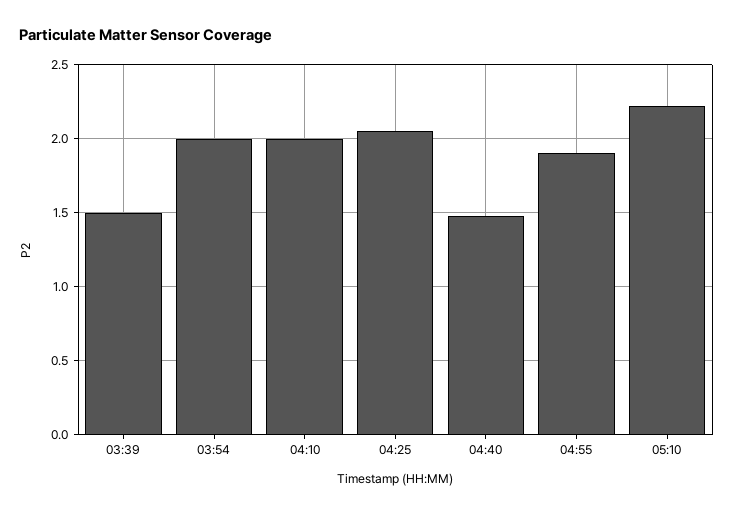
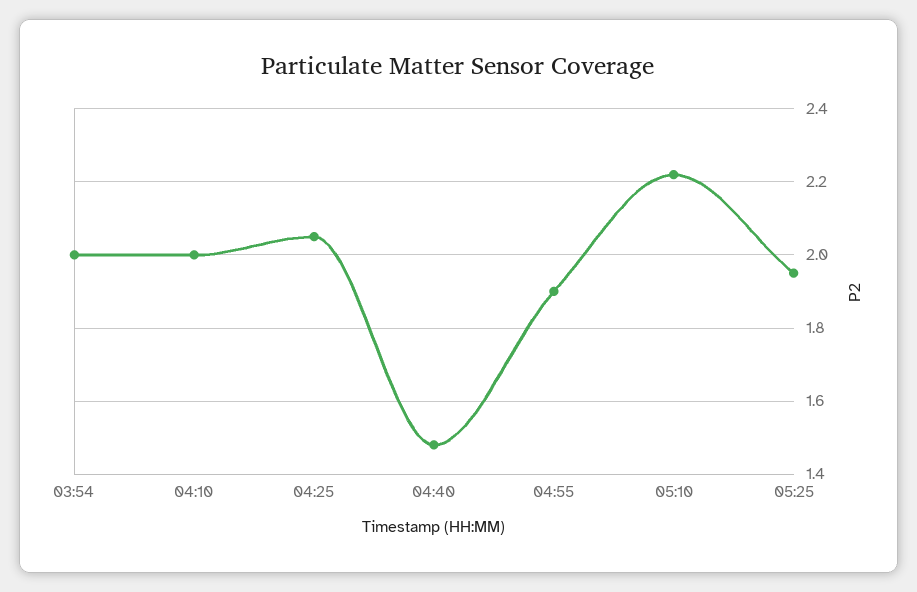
03:39: 1.5 -> none
05:25: none -> 1.95

